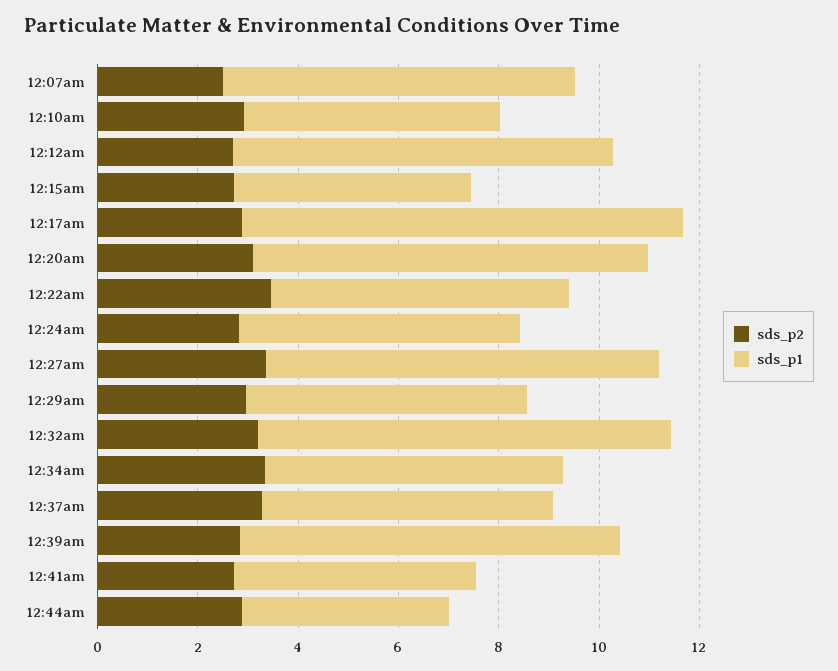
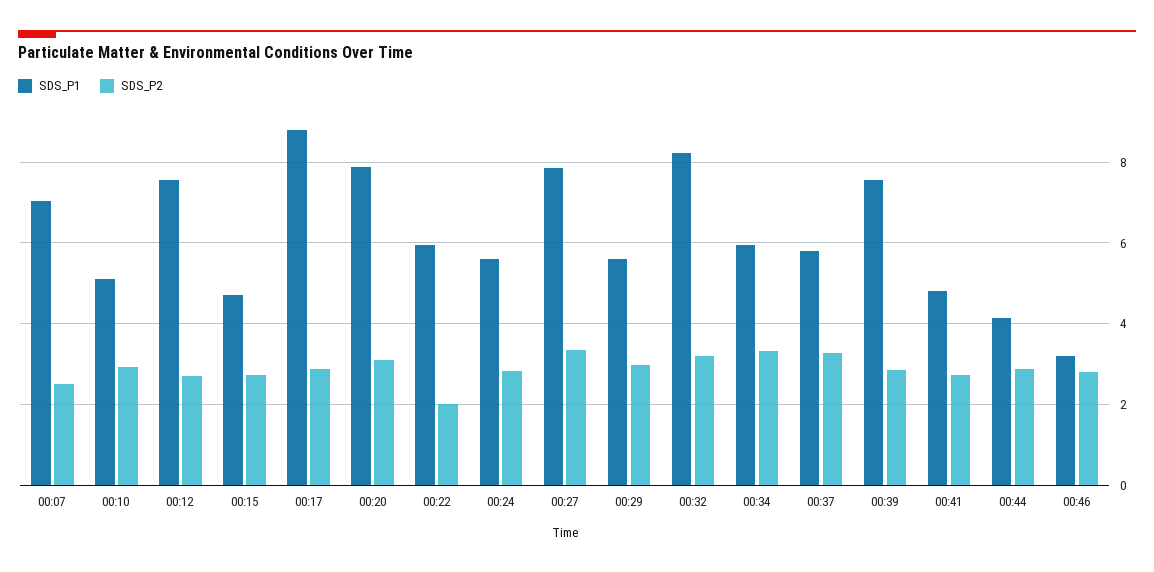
sds_p2, 12:22am: 3.5 -> 2
sds_p1, 00:46: none -> 3.2
sds_p2, 00:46: none -> 2.8

